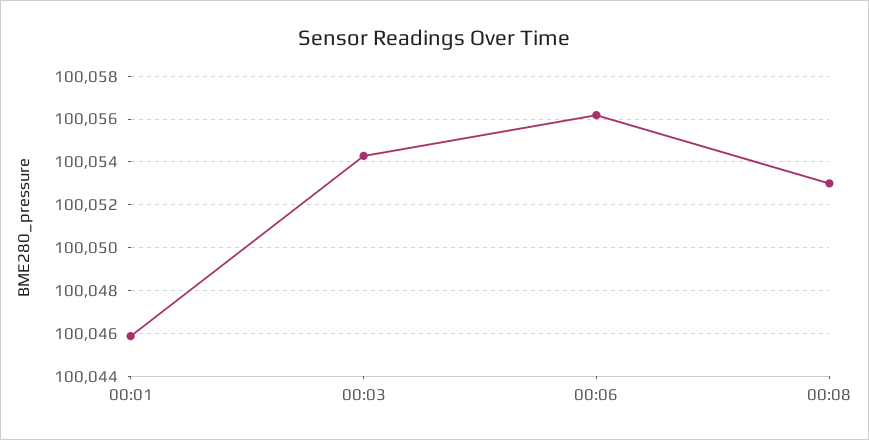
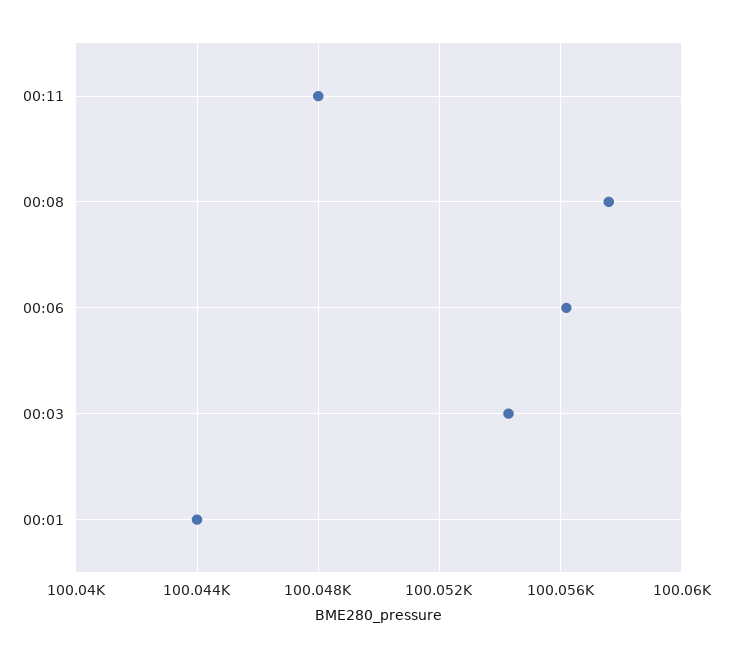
00:01: 100046 -> 100044
00:08: 100053 -> 100057.5
00:11: none -> 100048

